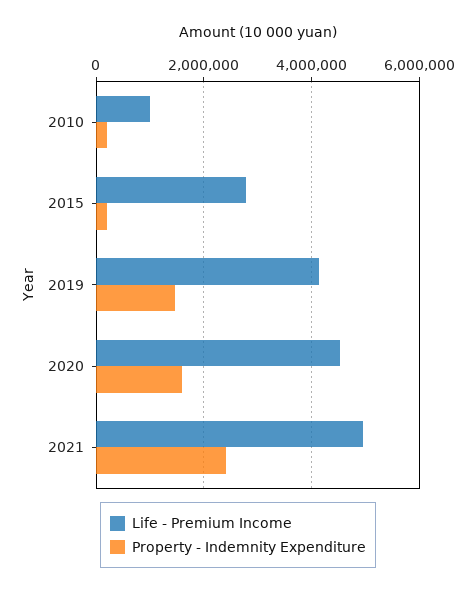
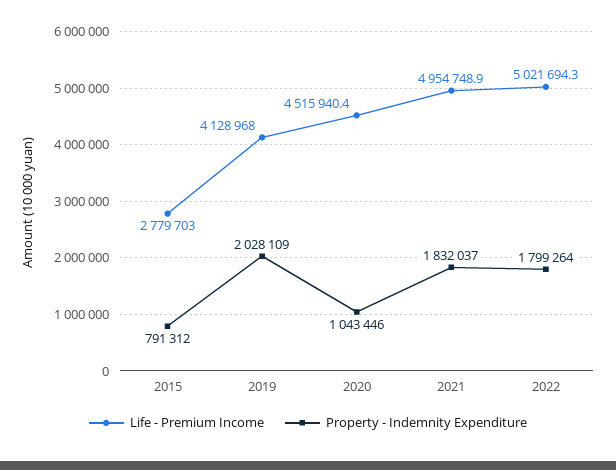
Life - Premium Income, 2010: 1000000 -> none
Property - Indemnity Expenditure, 2010: 200000 -> none
Property - Indemnity Expenditure, 2015: 200000 -> 791312
Property - Indemnity Expenditure, 2019: 1400000 -> 2028109
Property - Indemnity Expenditure, 2020: 1600000 -> 1043446
Property - Indemnity Expenditure, 2021: 2400000 -> 1832037
Life - Premium Income, 2022: none -> 5021694.3
Property - Indemnity Expenditure, 2022: none -> 1799264

